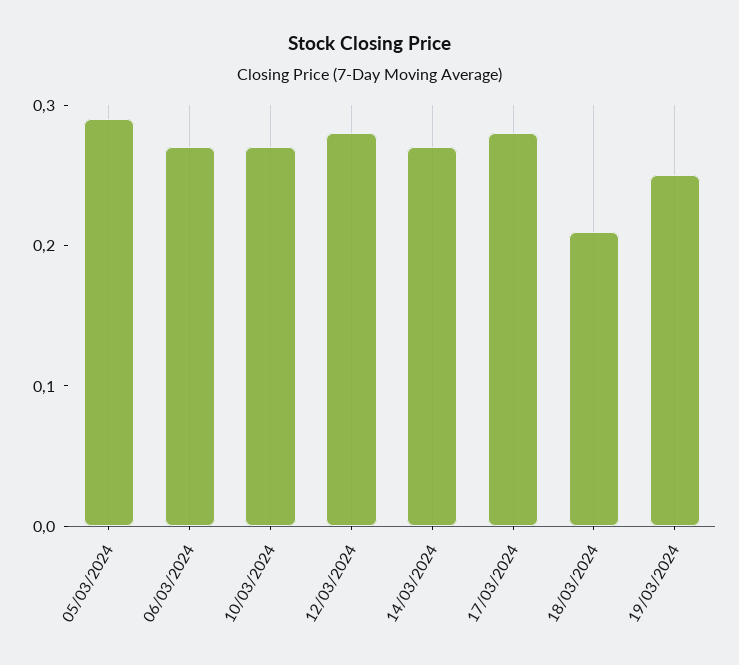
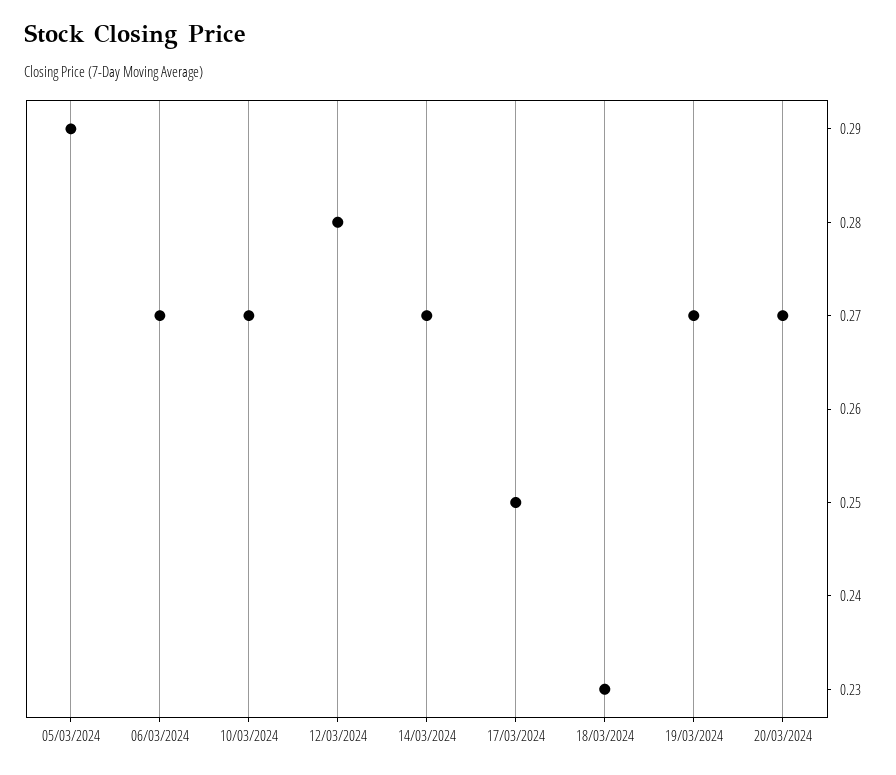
17/03/2024: 0.28 -> 0.25
18/03/2024: 0.21 -> 0.23
19/03/2024: 0.25 -> 0.27
20/03/2024: none -> 0.27

